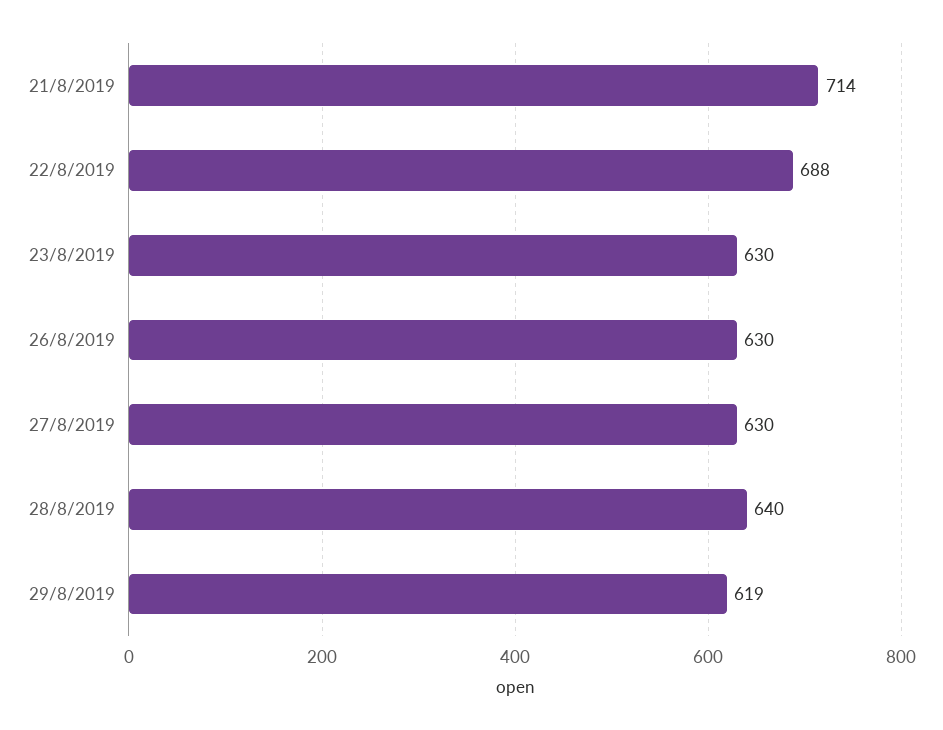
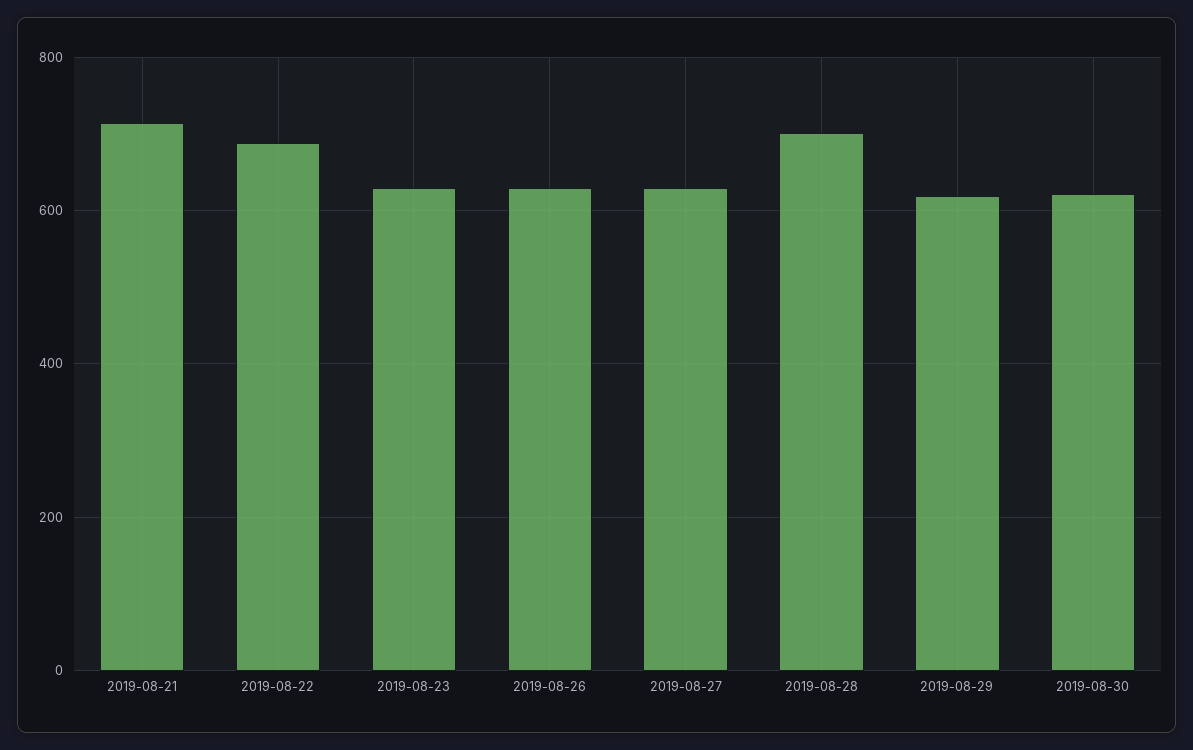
28/8/2019: 640 -> 700
2019-08-30: none -> 620

